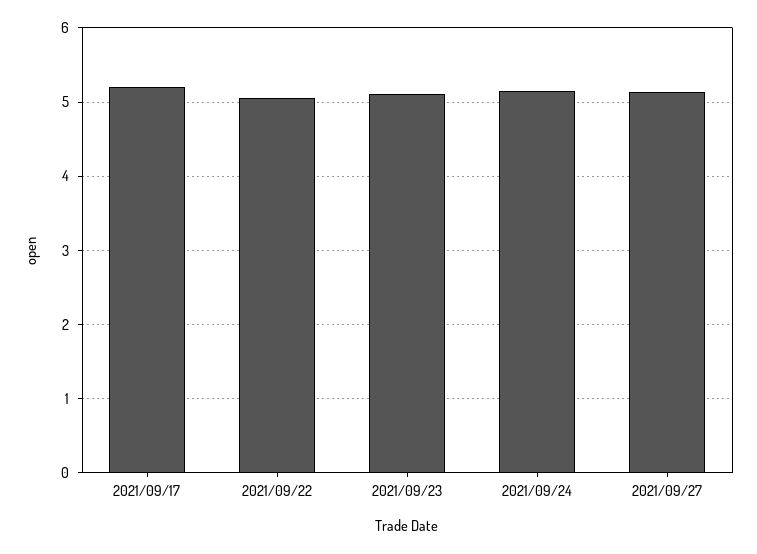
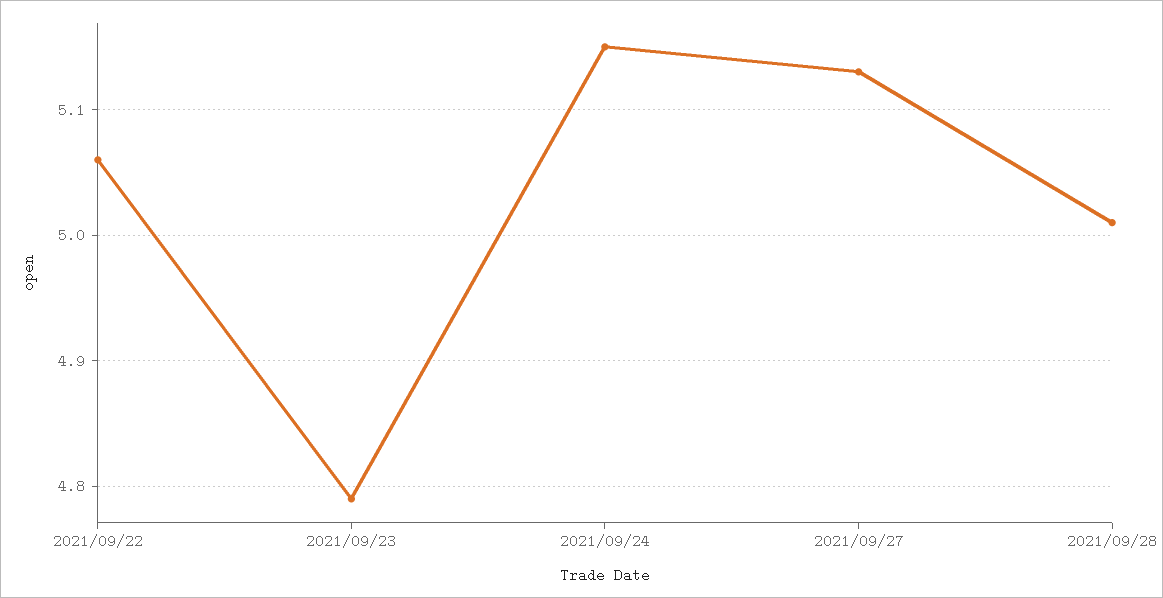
2021/09/17: 5.2 -> none
2021/09/23: 5.1 -> 4.79
2021/09/28: none -> 5.01

